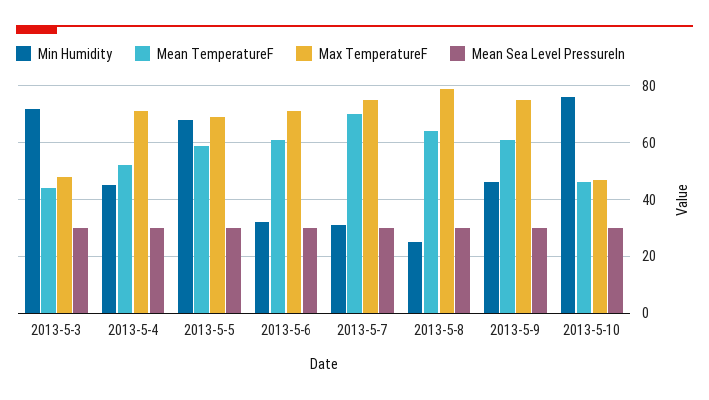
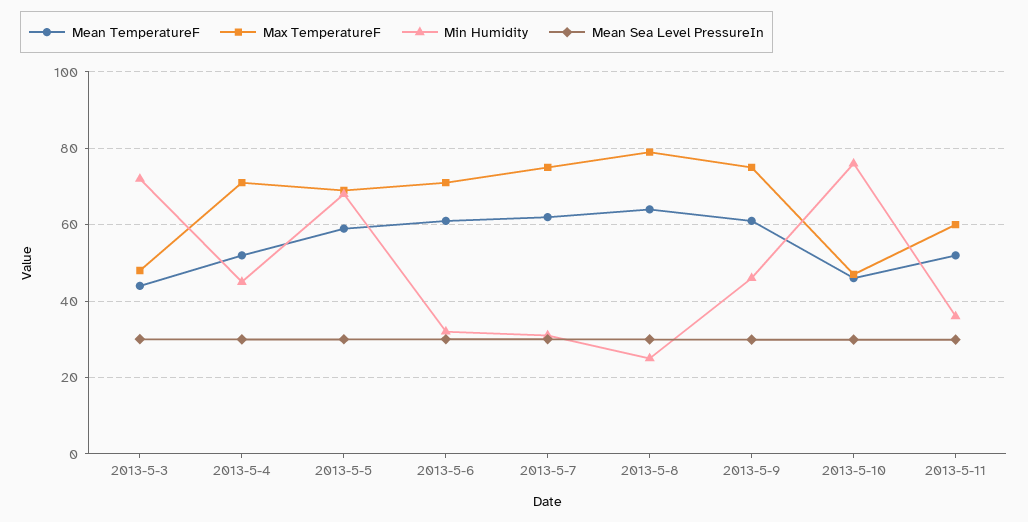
Mean TemperatureF, 2013-5-7: 70 -> 62
Mean TemperatureF, 2013-5-11: none -> 52
Max TemperatureF, 2013-5-11: none -> 60
Min Humidity, 2013-5-11: none -> 36
Mean Sea Level PressureIn, 2013-5-11: none -> 30

